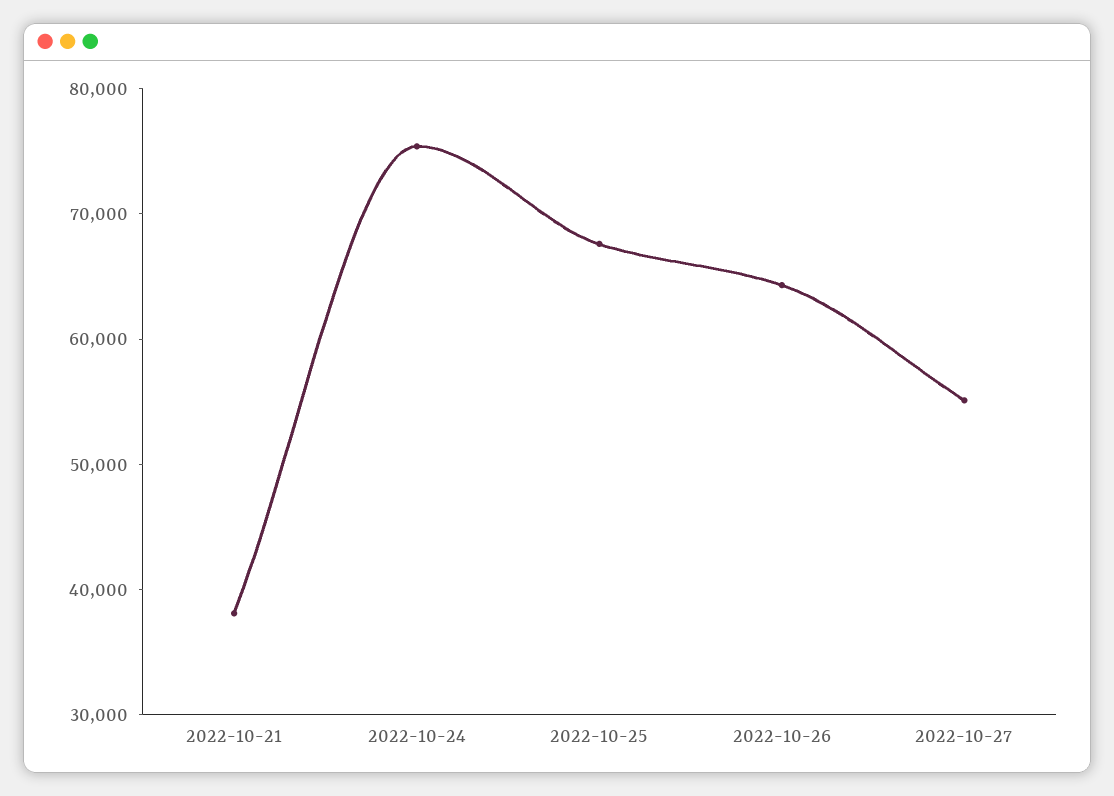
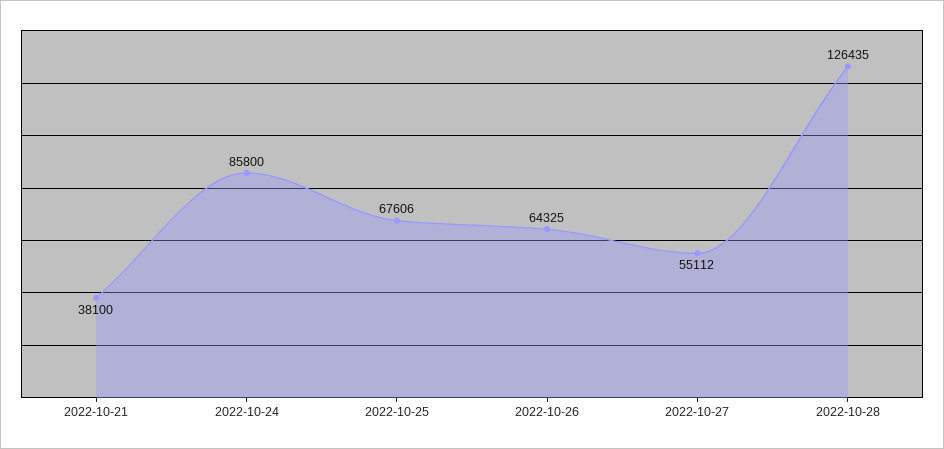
2022-10-24: 76000 -> 85800
2022-10-28: none -> 126435

